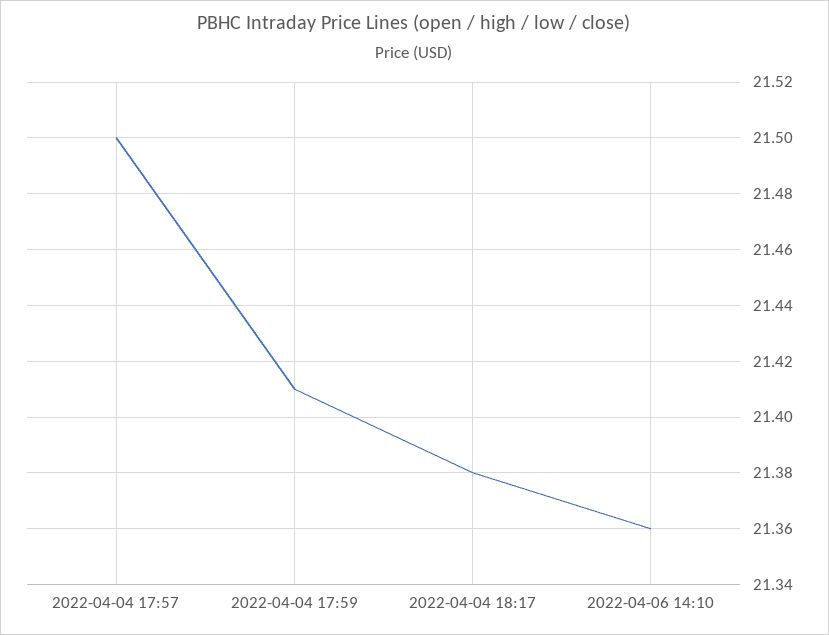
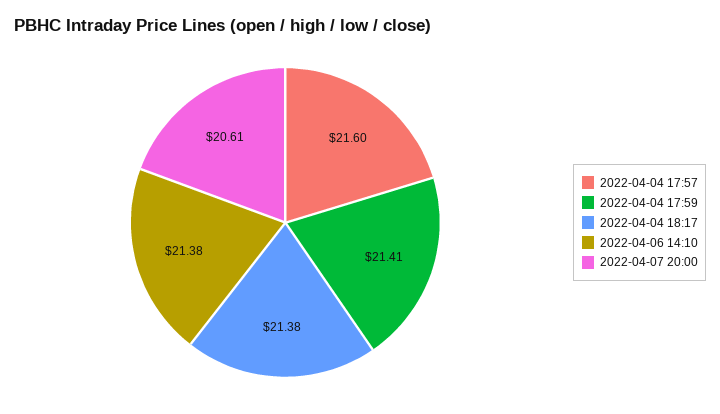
2022-04-04 17:57: 21.5 -> 21.6
2022-04-06 14:10: 21.36 -> 21.38
2022-04-07 20:00: none -> 20.61

